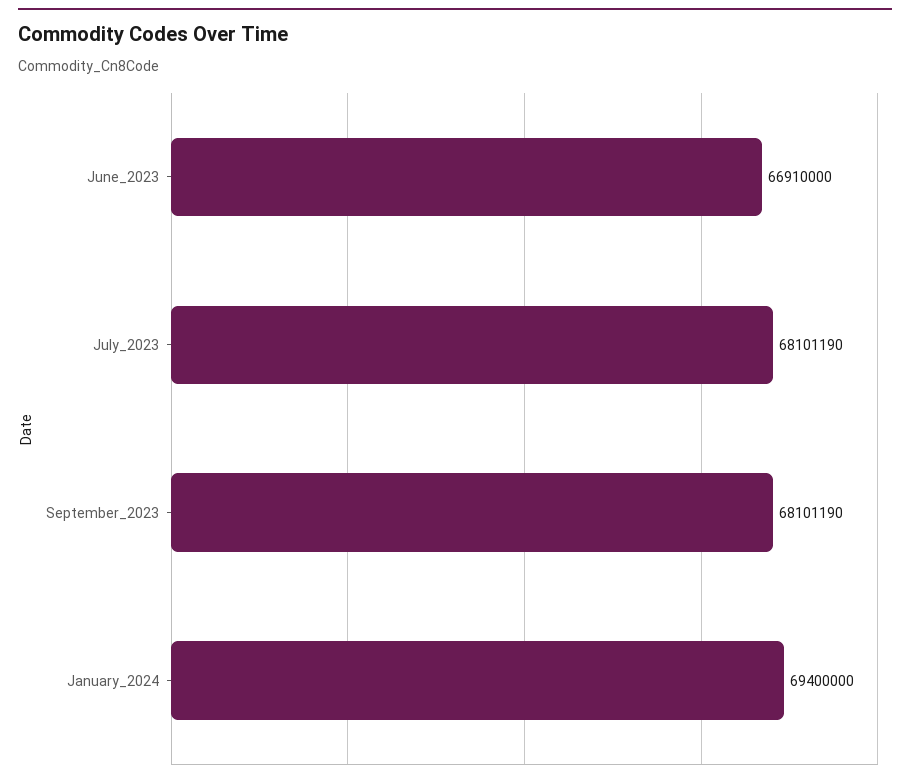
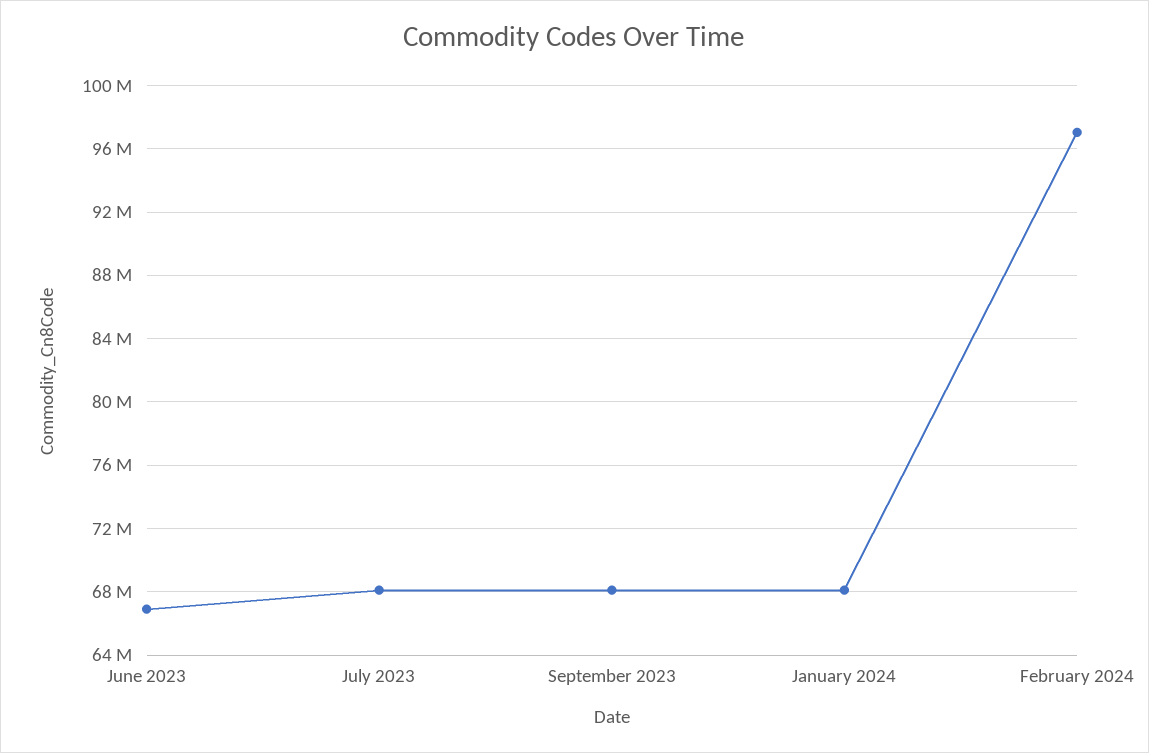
January_2024: 69400000 -> 68000000
February 2024: none -> 97000000

